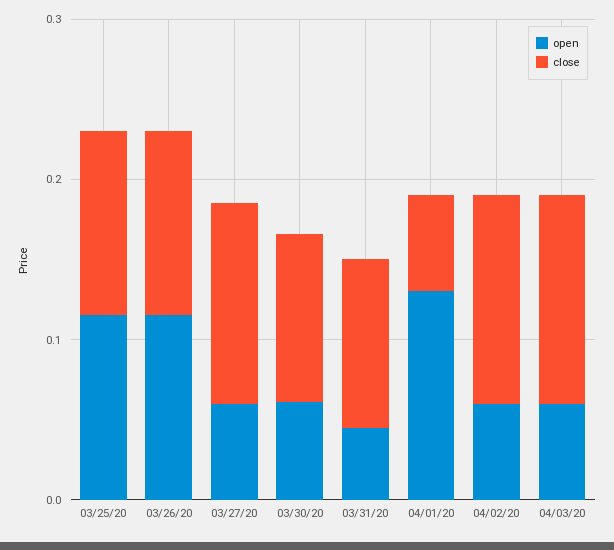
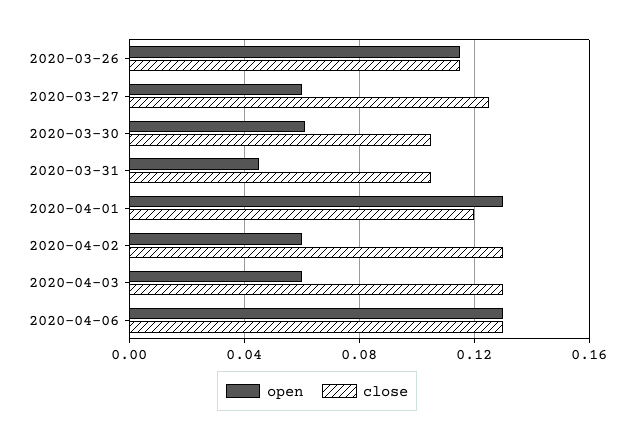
open, 03/25/20: 0.12 -> none
close, 03/25/20: 0.12 -> none
close, 04/01/20: 0.06 -> 0.12
open, 2020-04-06: none -> 0.13
close, 2020-04-06: none -> 0.13

